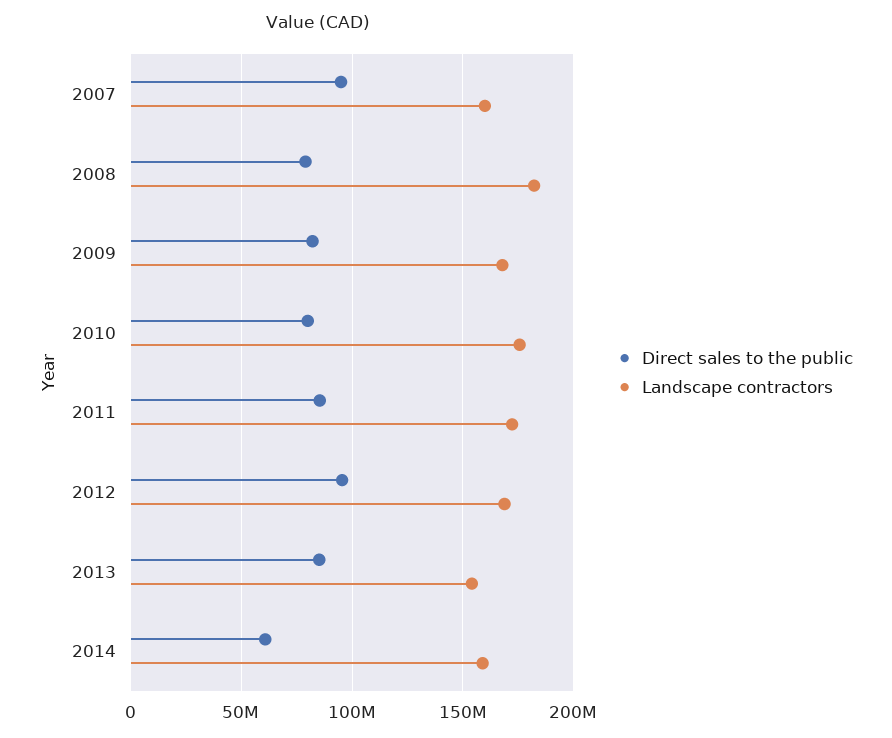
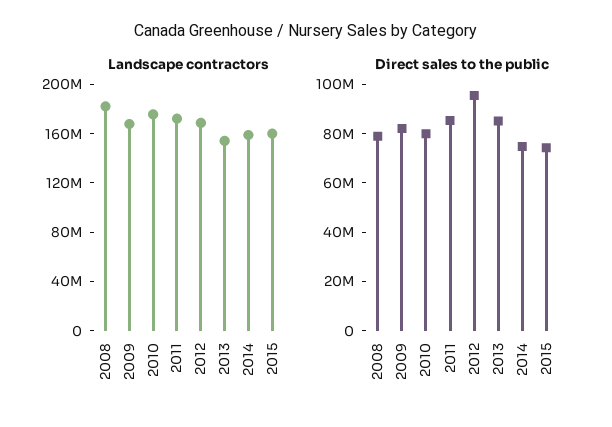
Direct sales to the public, 2007: 95000000 -> none
Landscape contractors, 2007: 160000000 -> none
Direct sales to the public, 2014: 60000000 -> 75000000
Landscape contractors, 2015: none -> 160000000
Direct sales to the public, 2015: none -> 75000000

